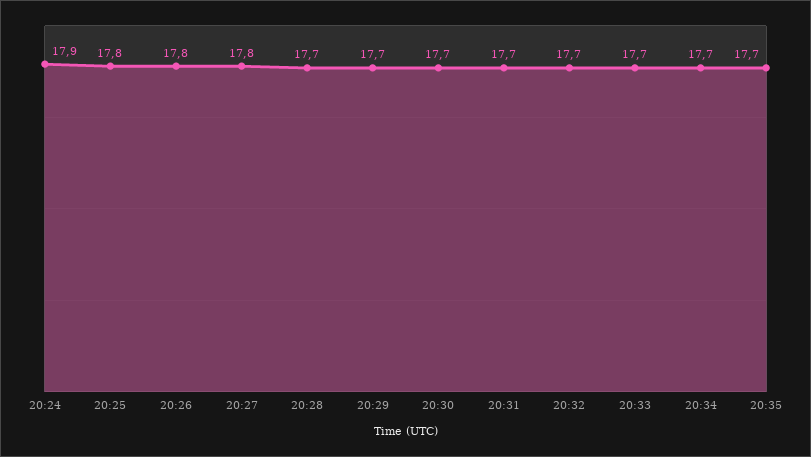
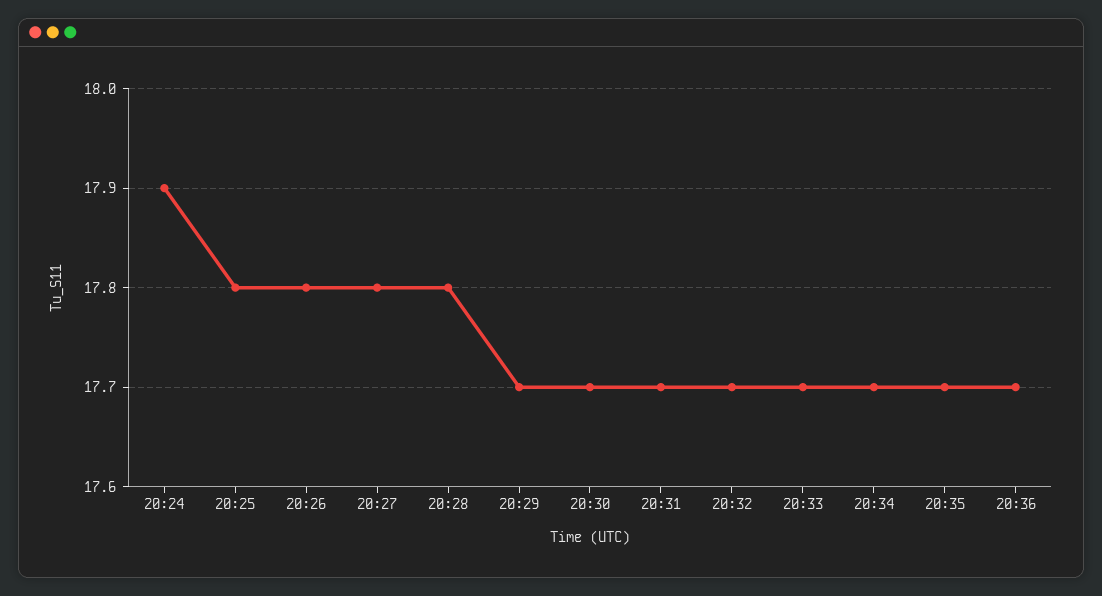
20:28: 17.7 -> 17.8
20:36: none -> 17.7

